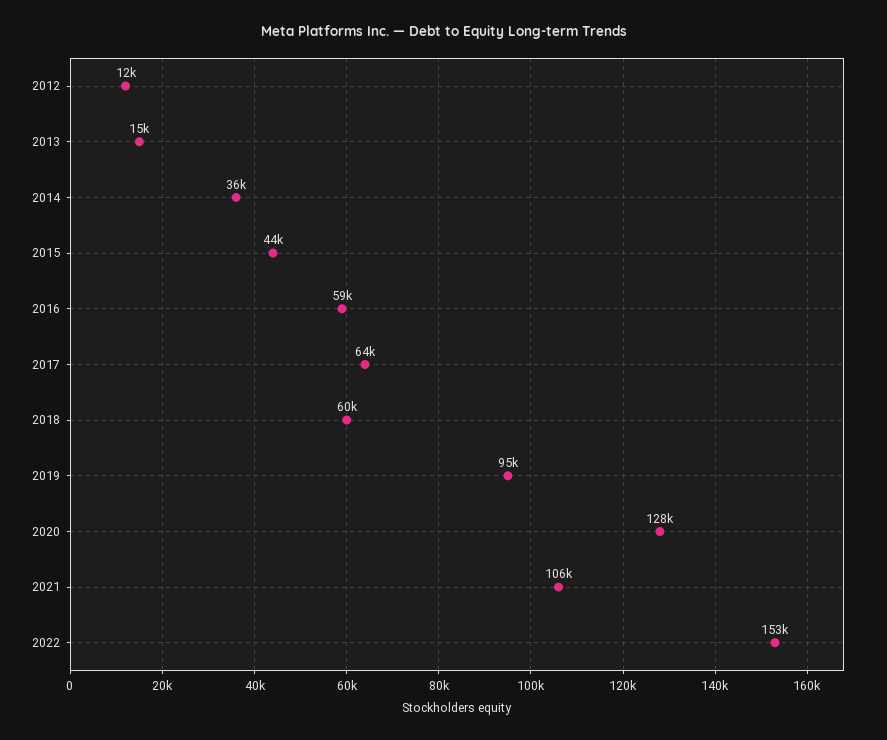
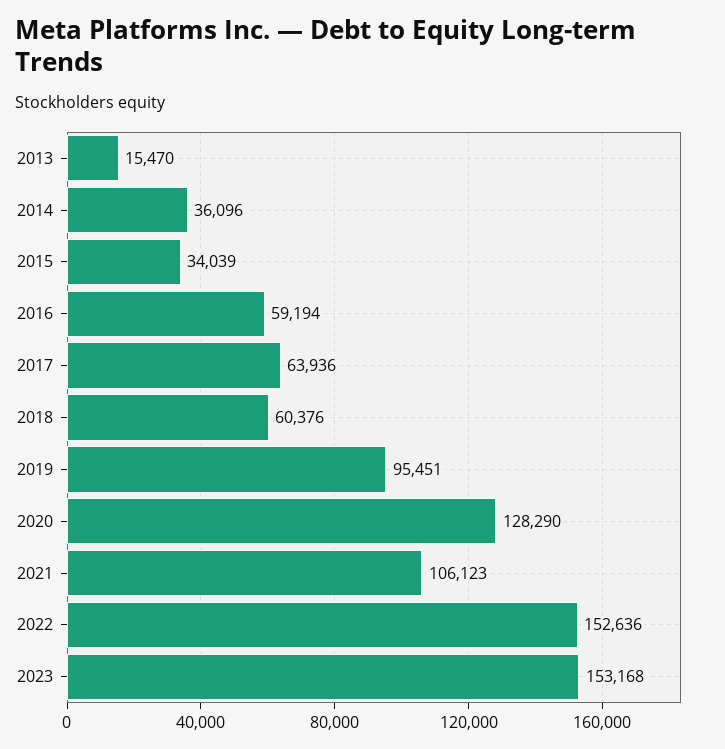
2012: 12000 -> none
2015: 44000 -> 34039
2023: none -> 153168

